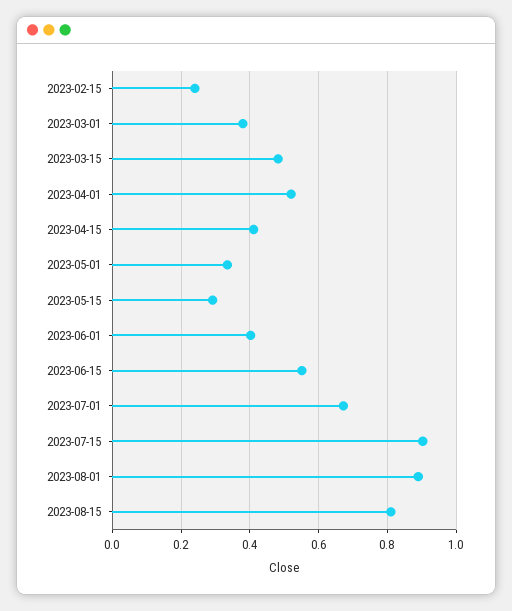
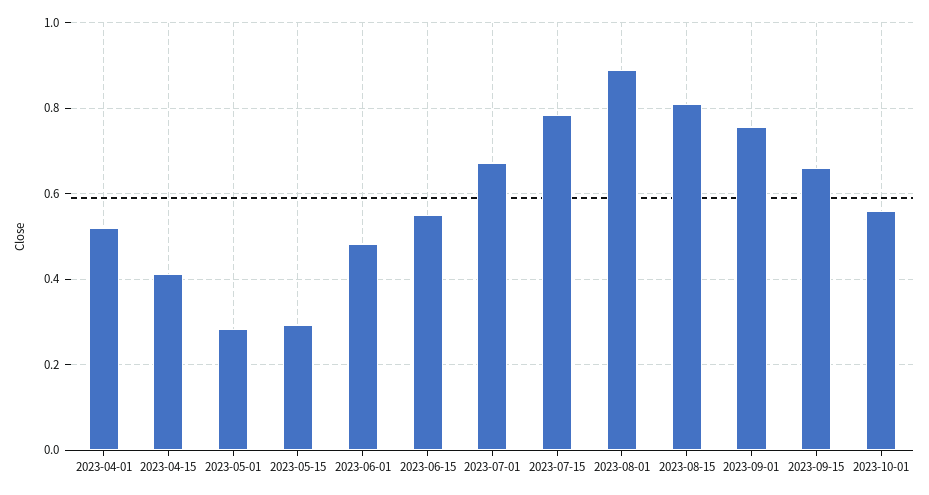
2023-02-15: 0.24 -> none
2023-03-01: 0.38 -> none
2023-03-15: 0.48 -> none
2023-05-01: 0.34 -> 0.28
2023-06-01: 0.4 -> 0.48
2023-07-15: 0.9 -> 0.78
2023-09-01: none -> 0.76
2023-09-15: none -> 0.66
2023-10-01: none -> 0.56

